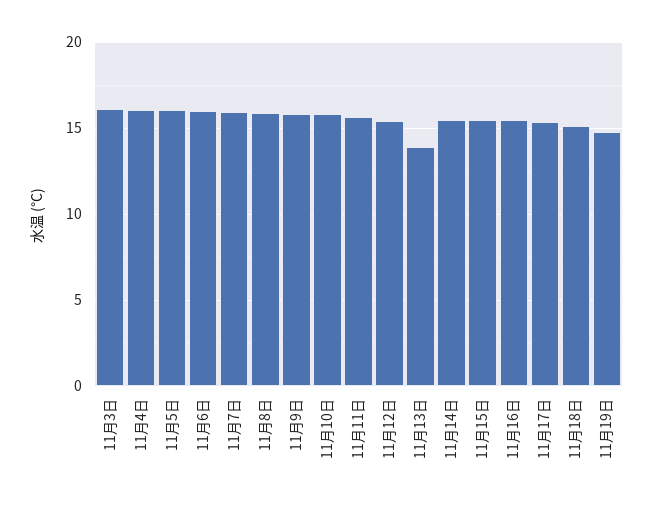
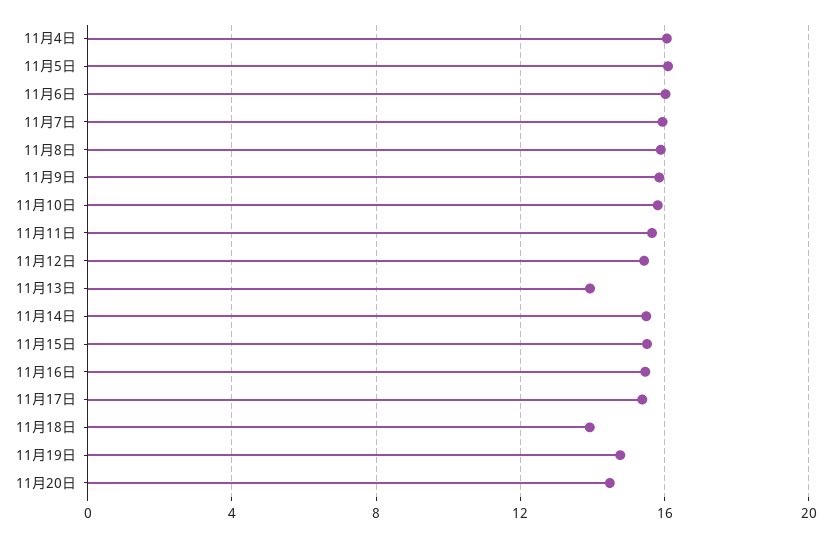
11月3日: 16 -> none
11月18日: 15 -> 14
11月20日: none -> 14.5

